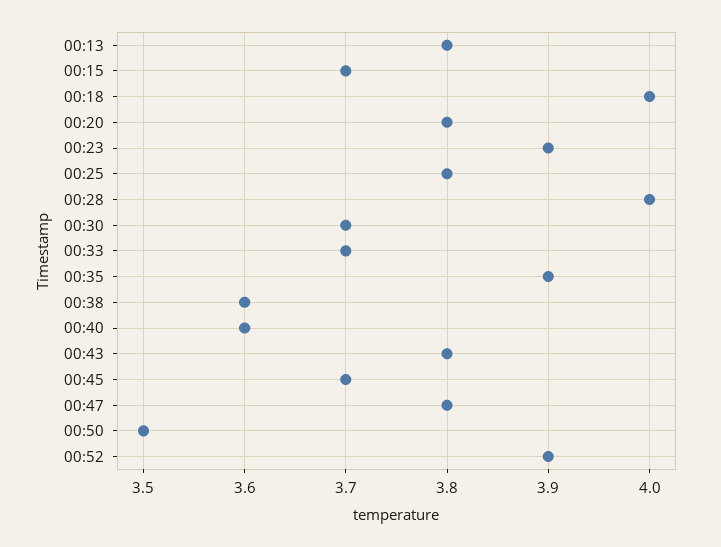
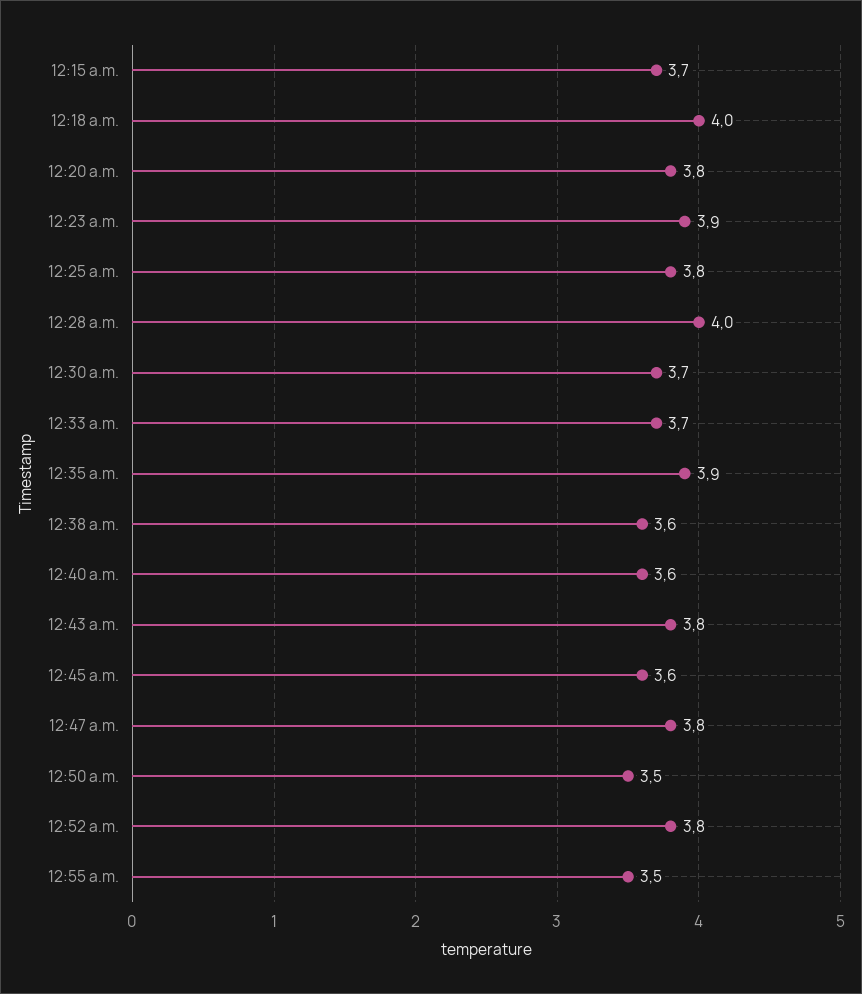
00:13: 3.8 -> none
00:45: 3.7 -> 3.6
00:52: 3.9 -> 3.8
12:55 a.m.: none -> 3.5

